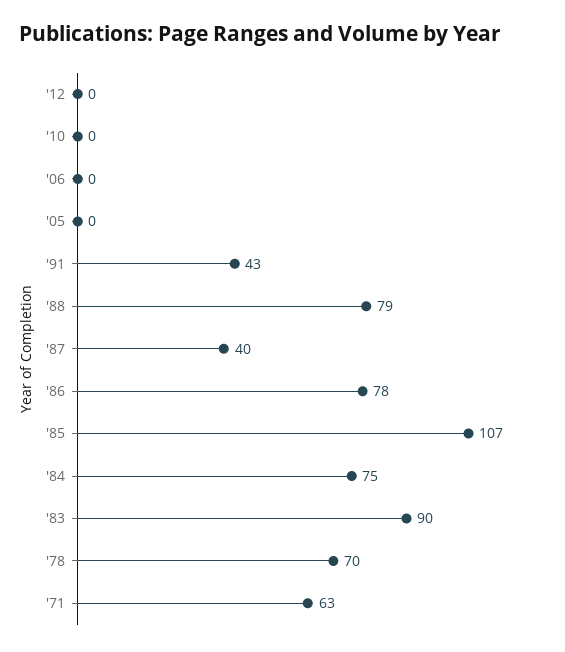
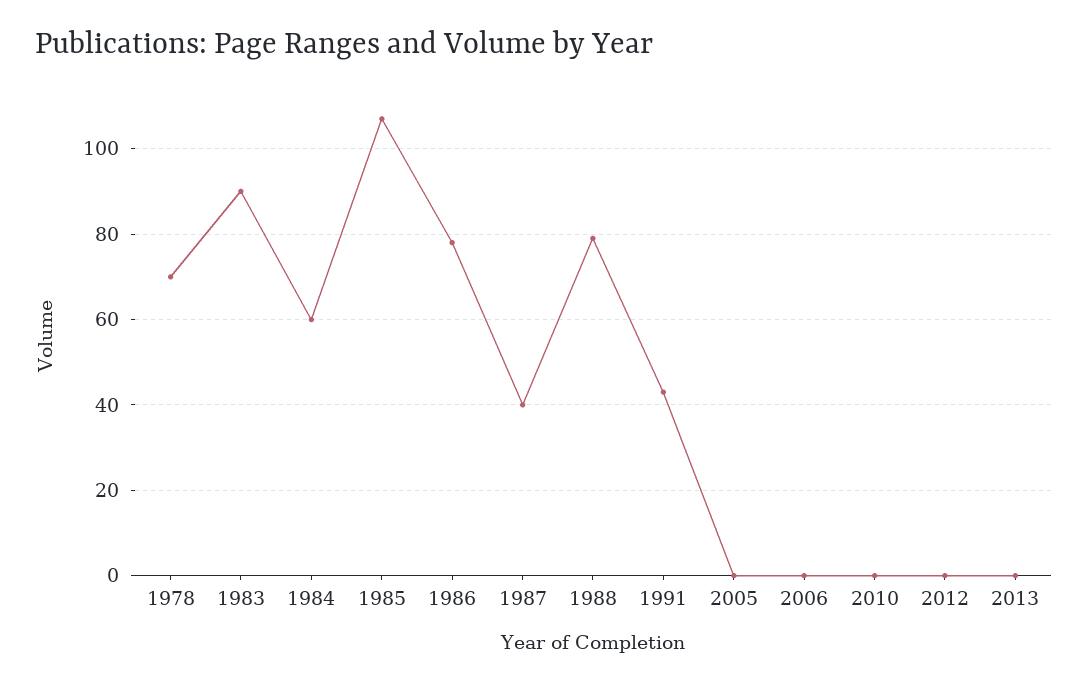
'84: 75 -> 60
'71: 63 -> none
2013: none -> 0

